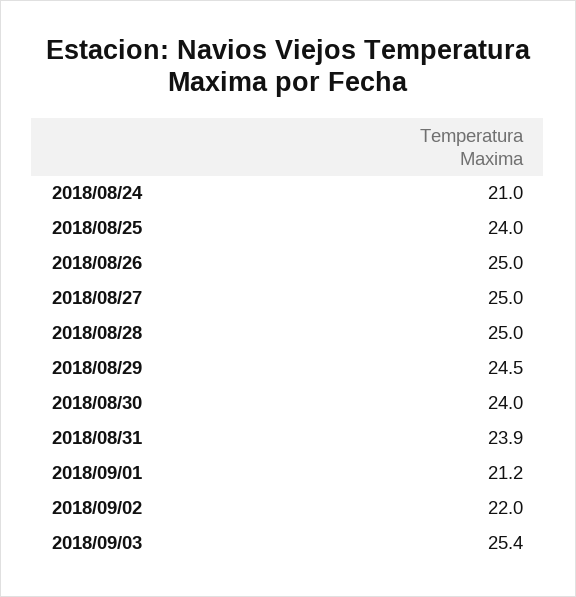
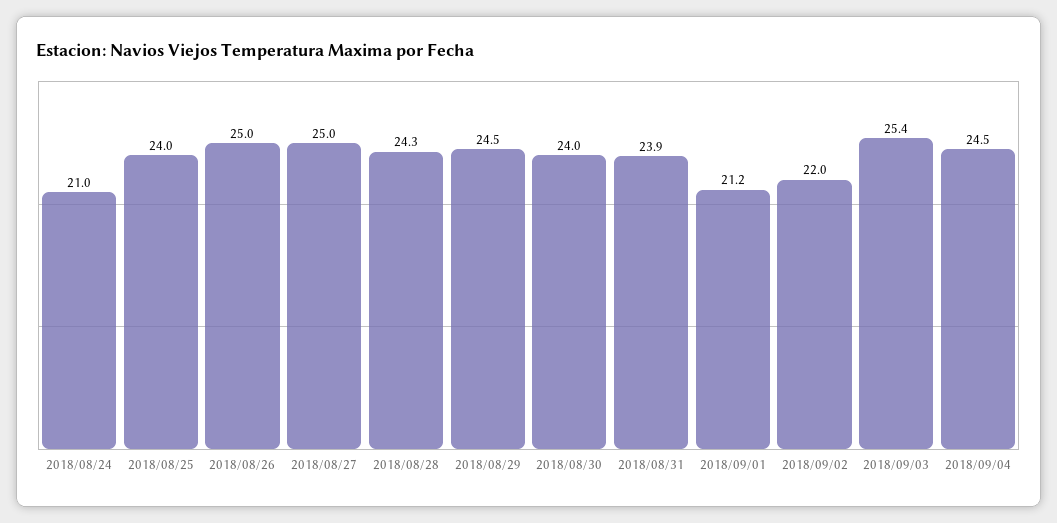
2018/08/28: 25 -> 24.3
2018/09/04: none -> 24.5

